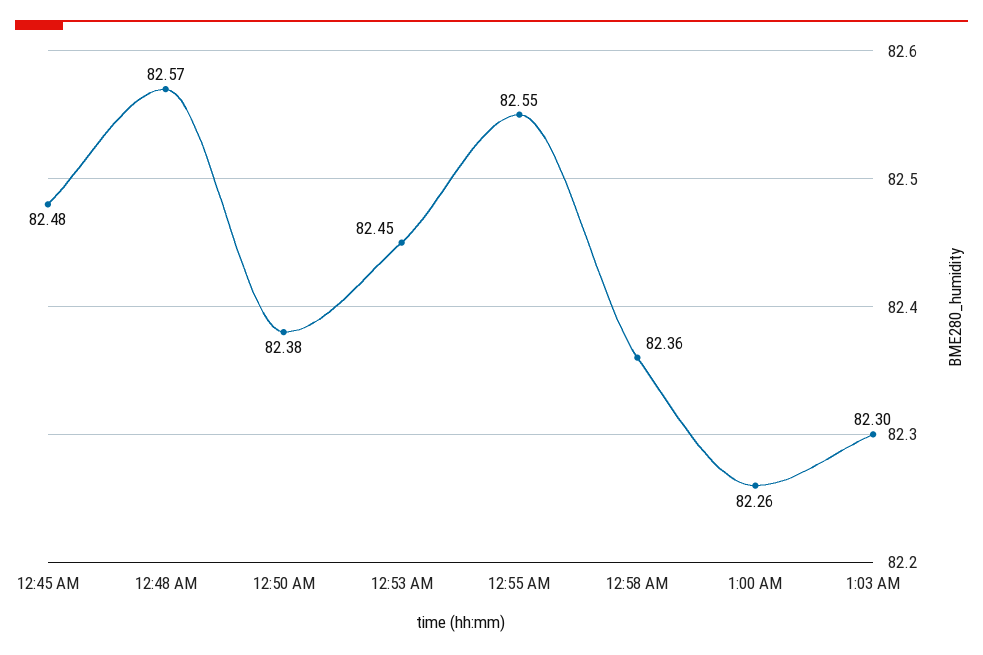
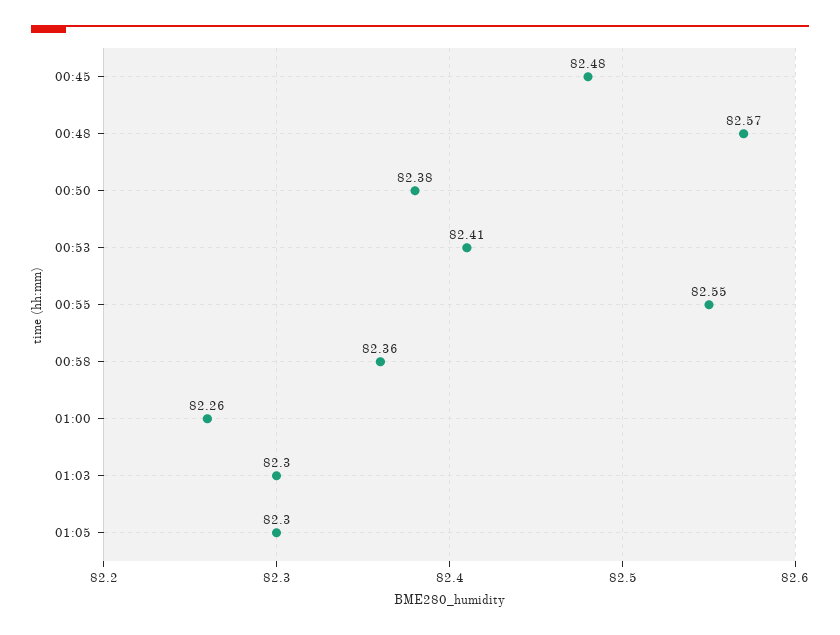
12:53 AM: 82.45 -> 82.41
01:05: none -> 82.3

